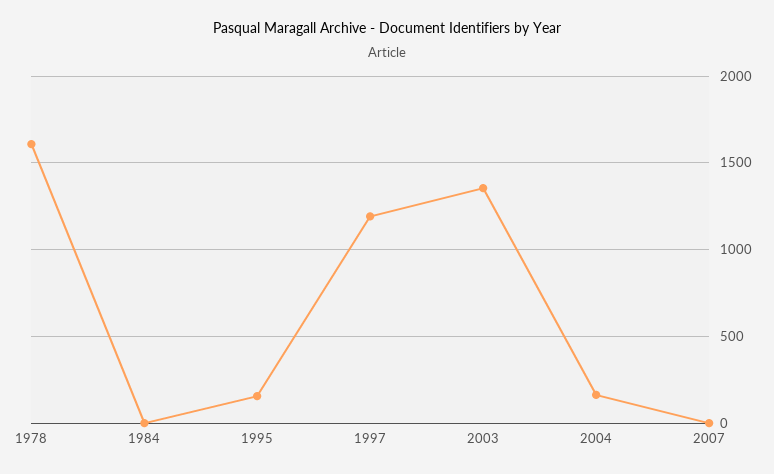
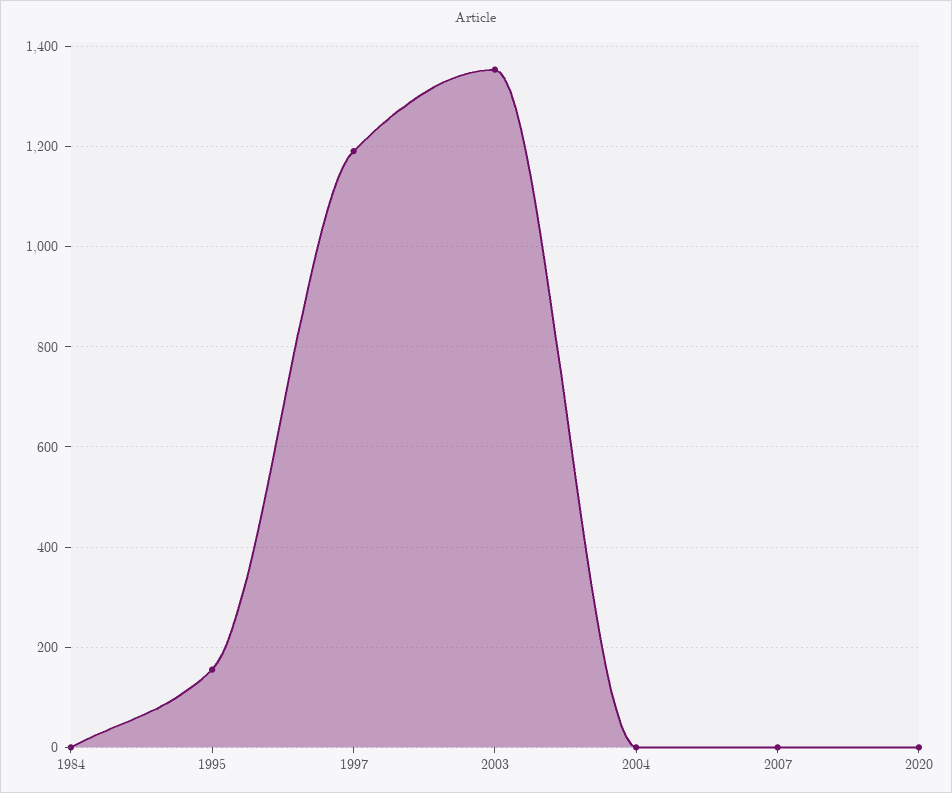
1978: 1600 -> none
2004: 150 -> 0
2020: none -> 0

